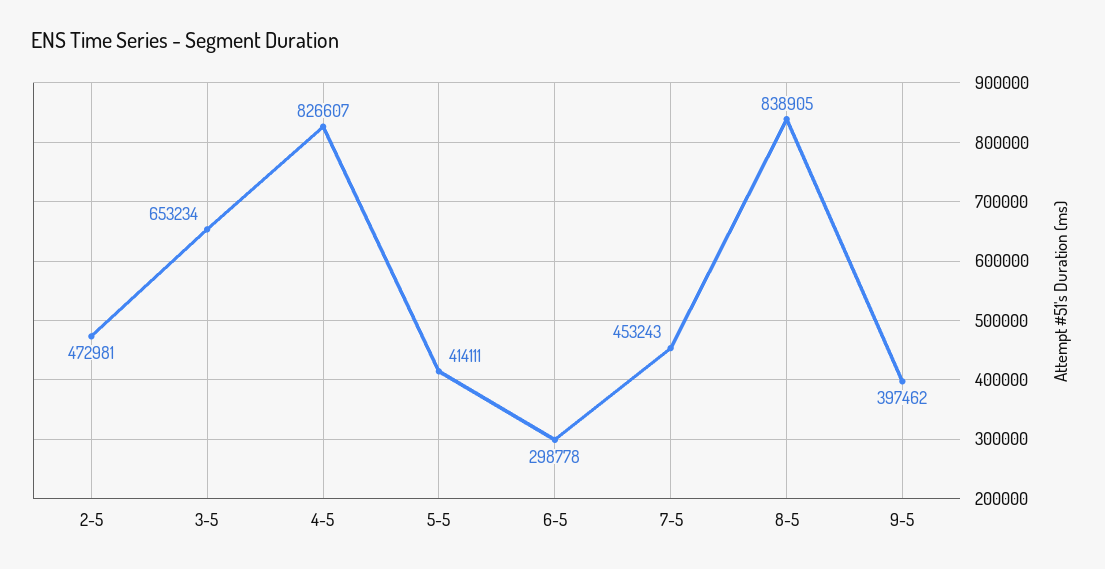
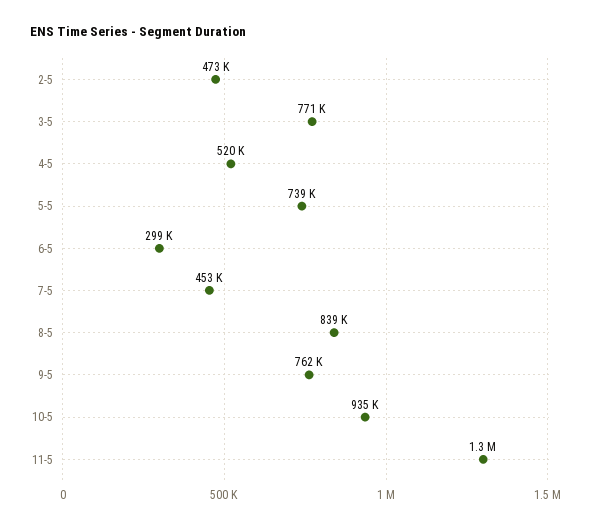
3-5: 653234 -> 771000
4-5: 826607 -> 520000
5-5: 414111 -> 739000
9-5: 397462 -> 762000
10-5: none -> 935000
11-5: none -> 1300000

